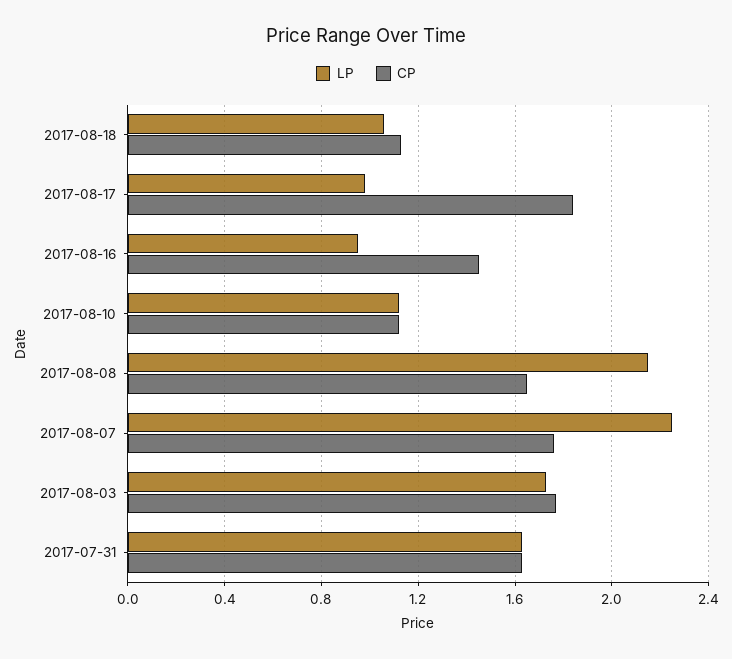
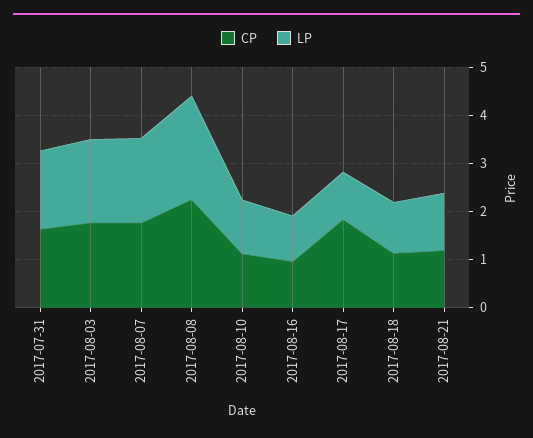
CP, 2017-08-16: 1.45 -> 1
CP, 2017-08-08: 1.65 -> 2.2
LP, 2017-08-07: 2.25 -> 1.8
CP, 2017-08-21: none -> 1.2
LP, 2017-08-21: none -> 1.2

